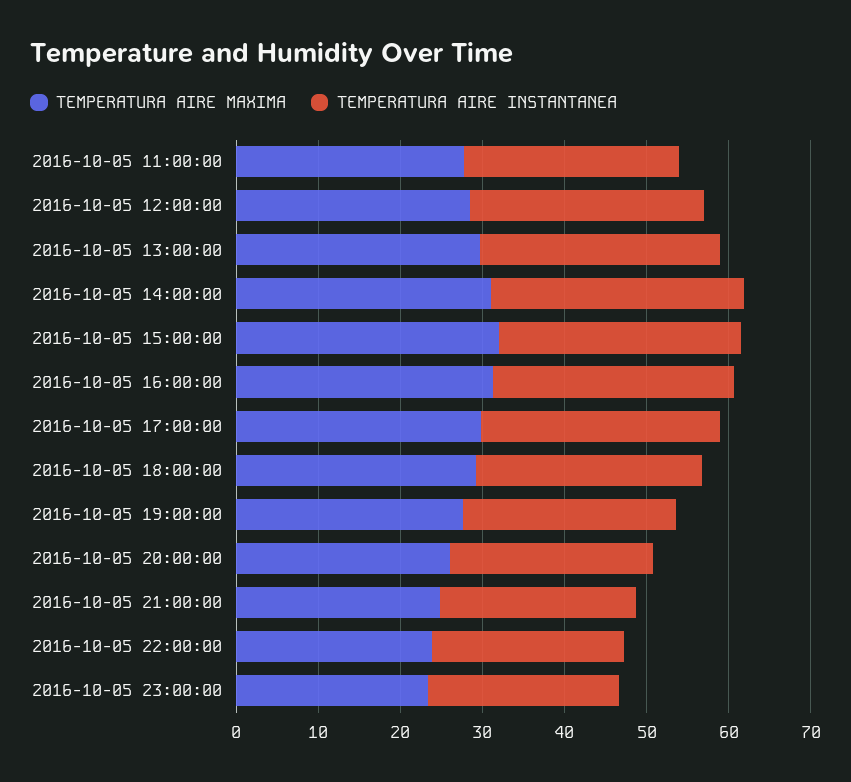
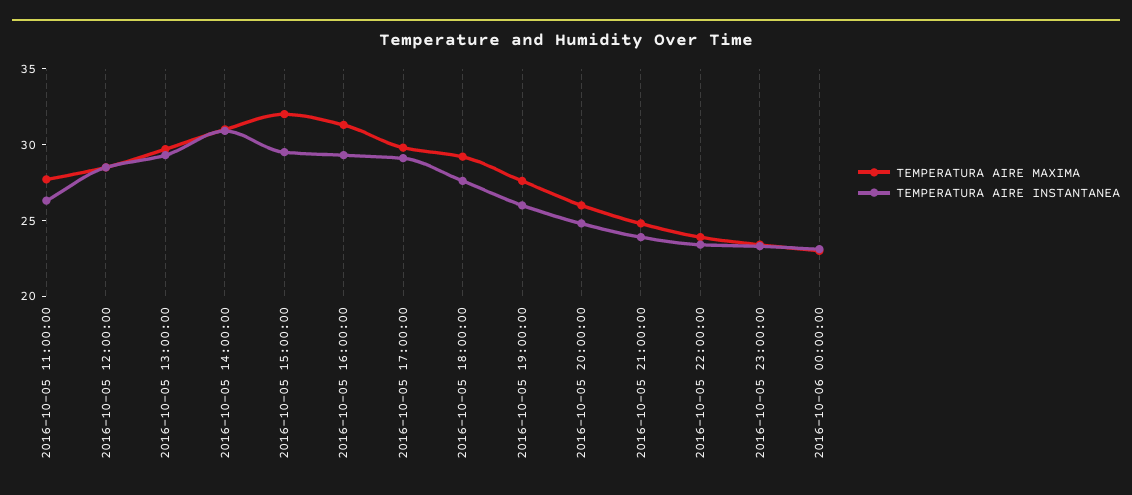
TEMPERATURA AIRE MAXIMA, 2016-10-06 00:00:00: none -> 23
TEMPERATURA AIRE INSTANTANEA, 2016-10-06 00:00:00: none -> 23

